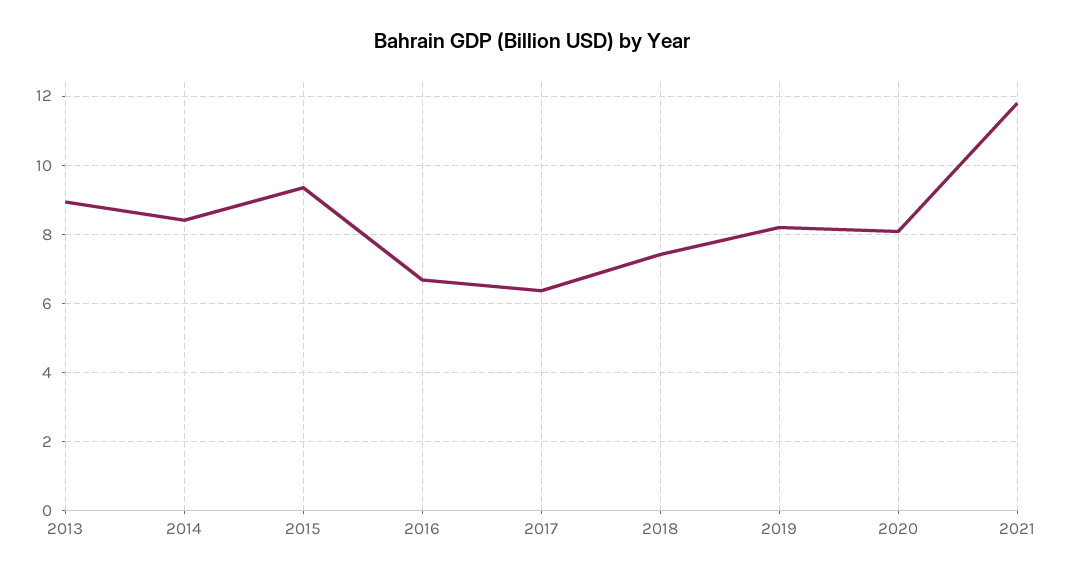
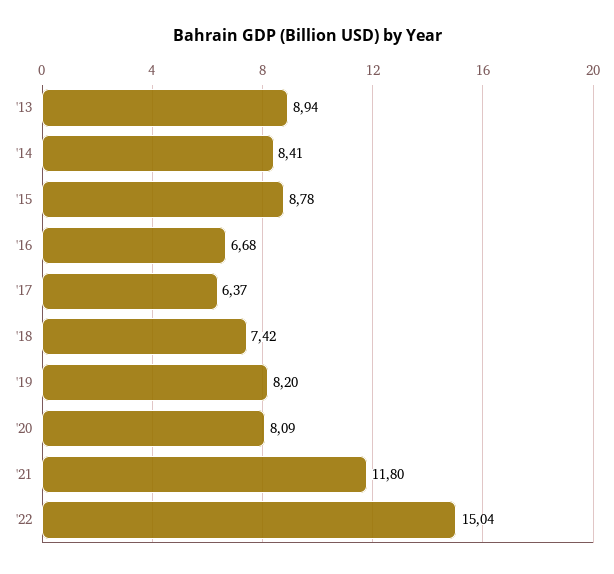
2015: 9.4 -> 8.78
'22: none -> 15.04

